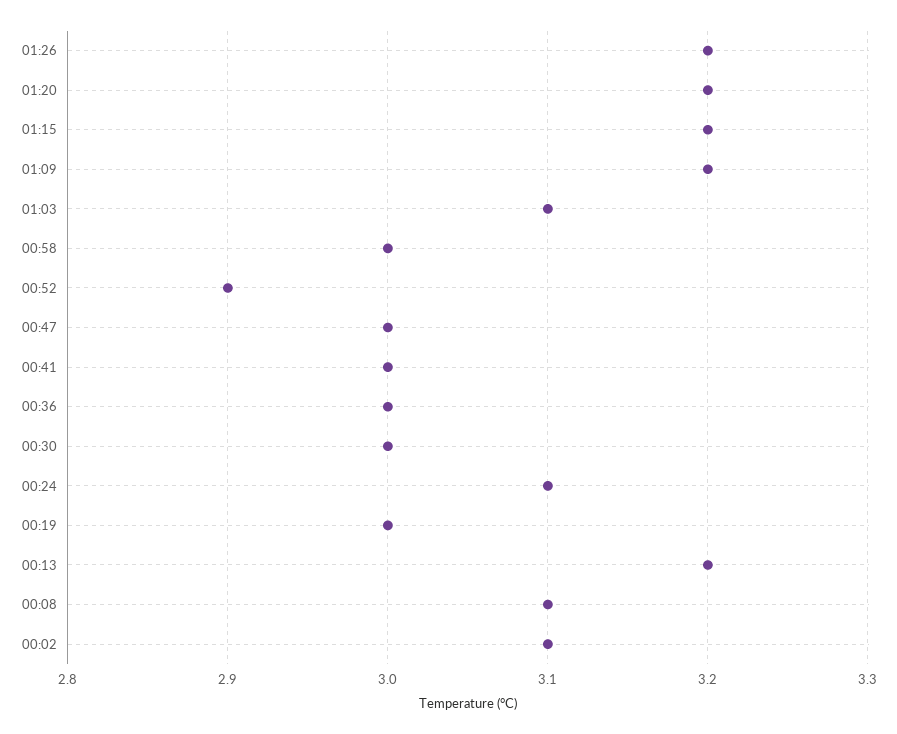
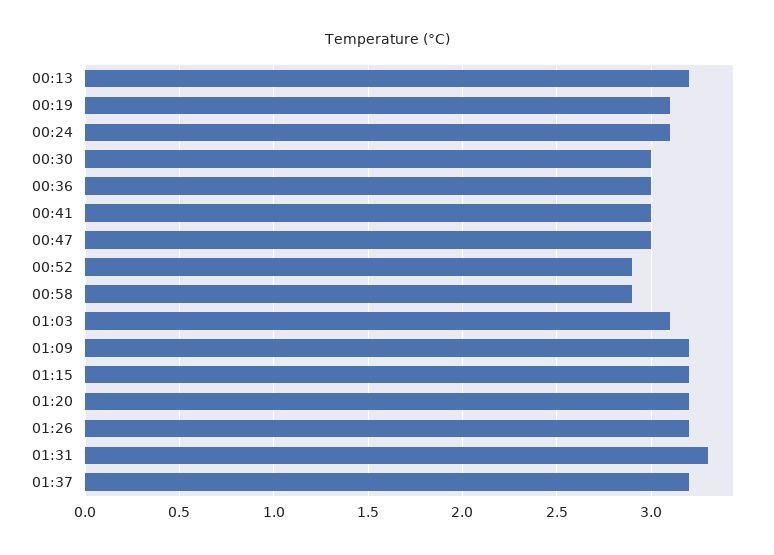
00:58: 3 -> 2.9
00:19: 3 -> 3.1
00:08: 3.1 -> none
00:02: 3.1 -> none
01:31: none -> 3.3
01:37: none -> 3.2

